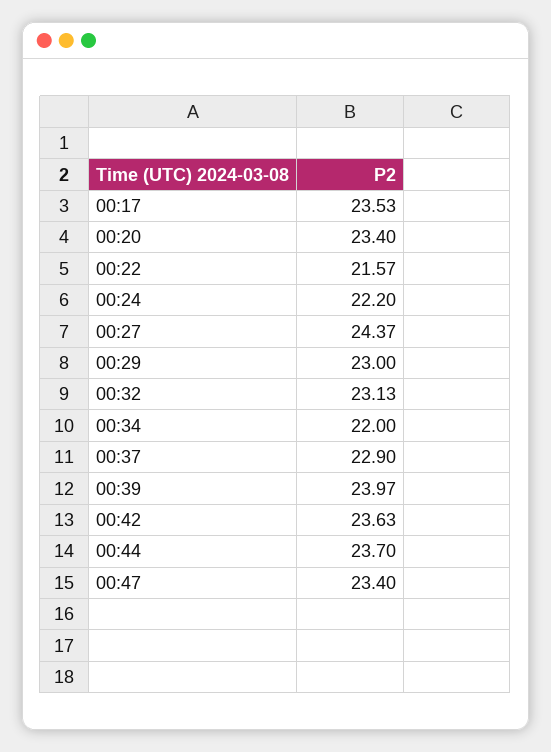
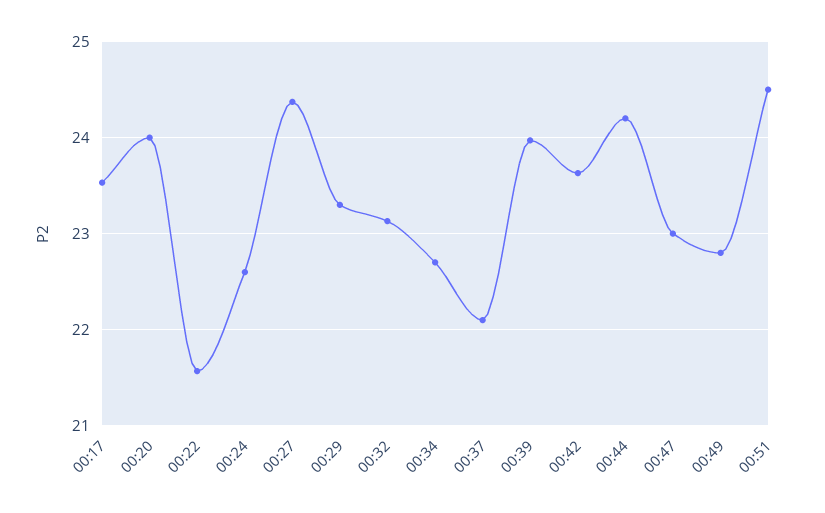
00:20: 23.4 -> 24
00:24: 22.2 -> 22.6
00:29: 23 -> 23.3
00:34: 22 -> 22.7
00:37: 22.9 -> 22.1
00:44: 23.7 -> 24.2
00:47: 23.4 -> 23
00:49: none -> 22.8
00:51: none -> 24.5

